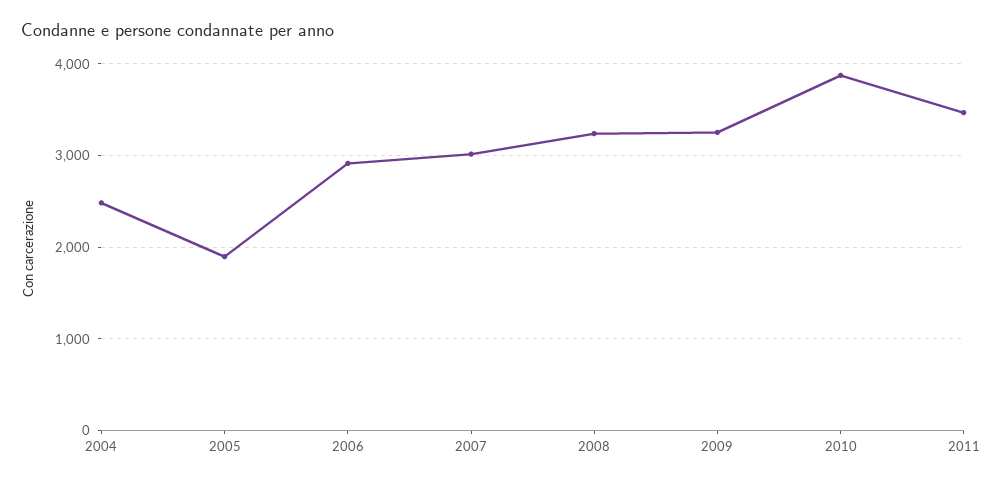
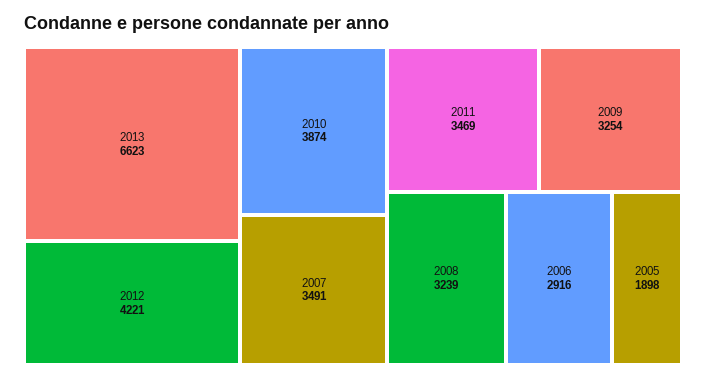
2004: 2500 -> none
2007: 3000 -> 3491
2013: none -> 6623
2012: none -> 4221

